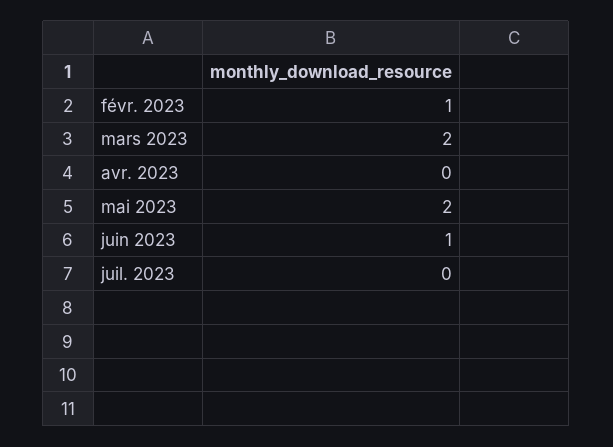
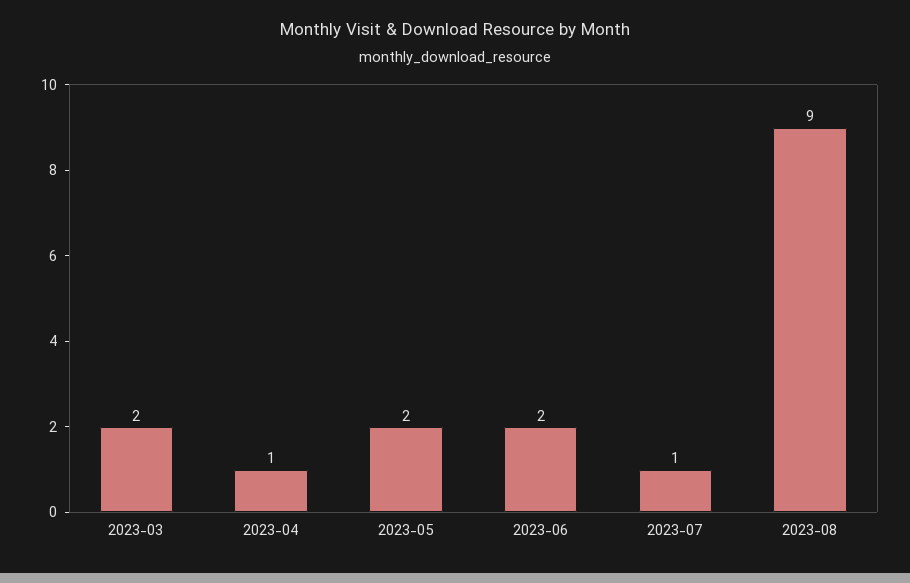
févr. 2023: 1 -> none
avr. 2023: 0 -> 1
juin 2023: 1 -> 2
juil. 2023: 0 -> 1
2023-08: none -> 9

